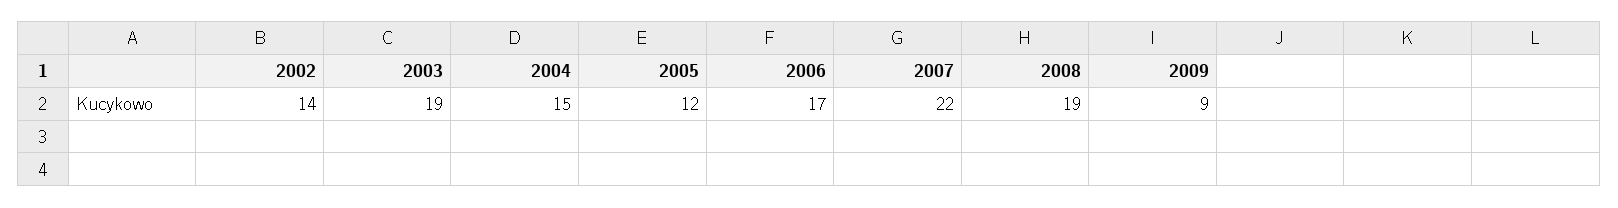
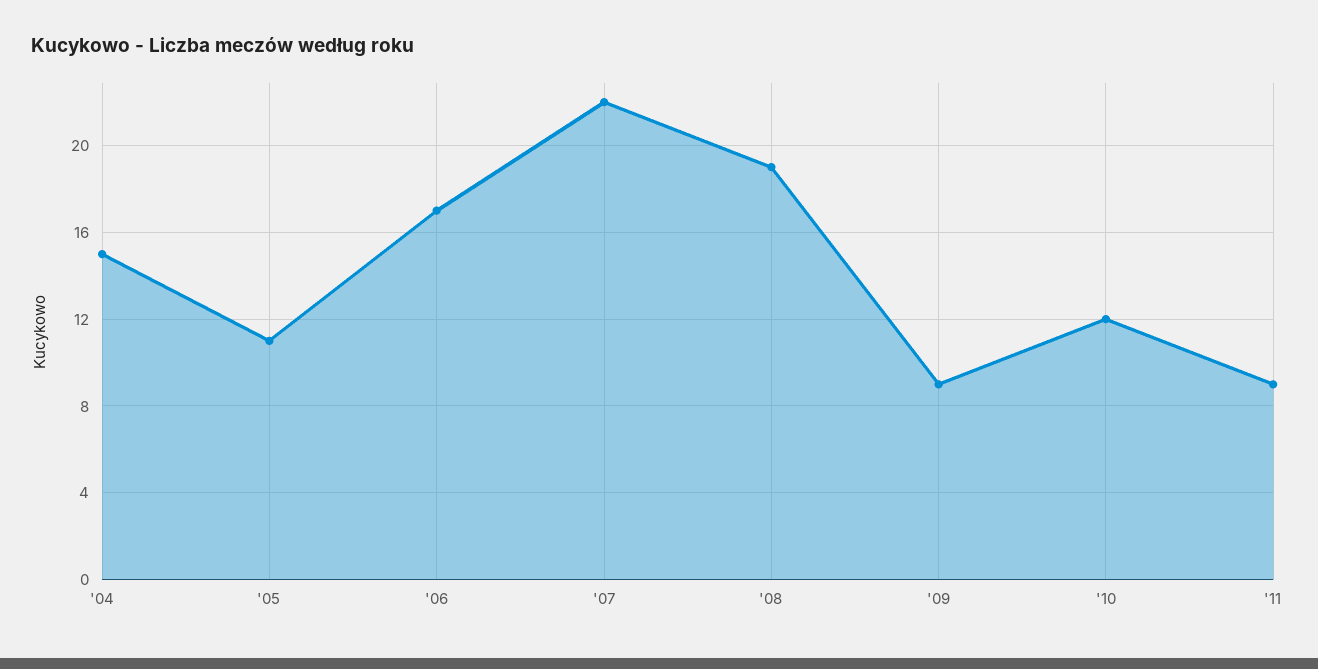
2002: 14 -> none
2003: 19 -> none
2005: 12 -> 11
'10: none -> 12
'11: none -> 9

